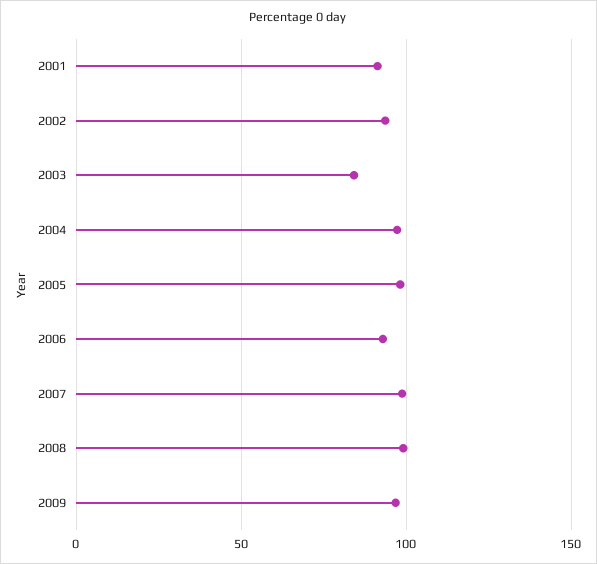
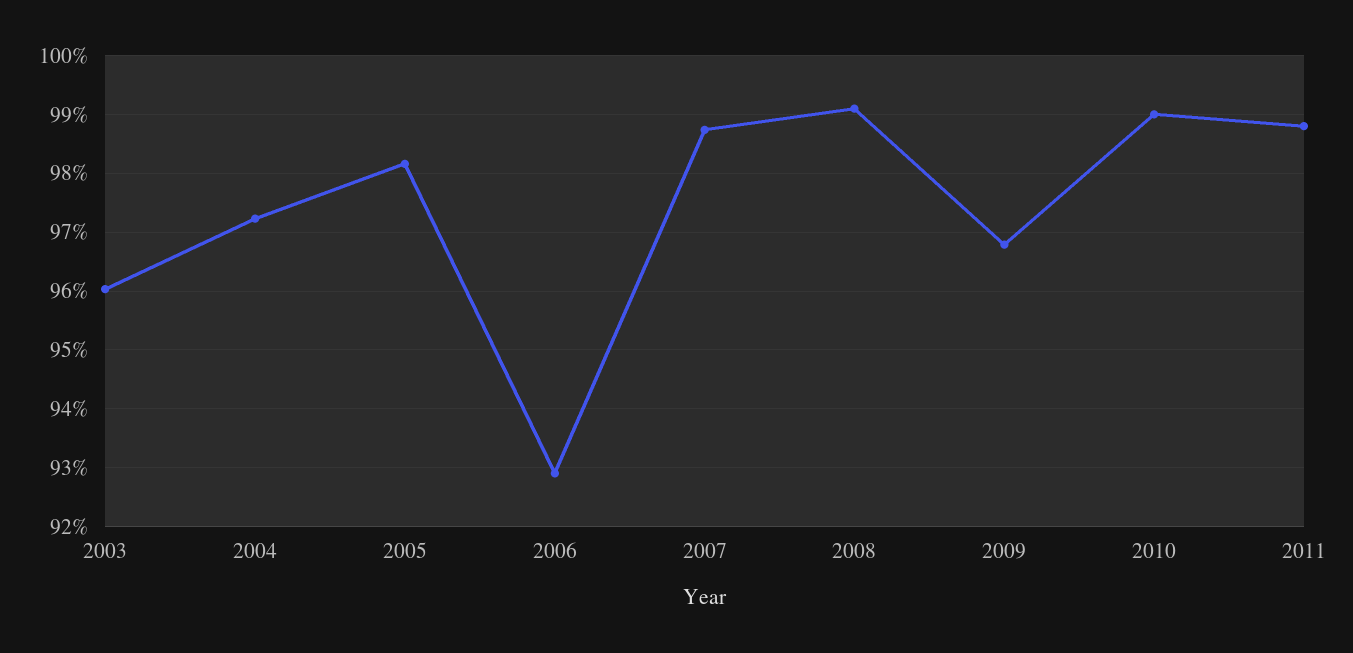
2001: 90 -> none
2002: 95 -> none
2003: 85 -> 96
2010: none -> 99
2011: none -> 98.8

